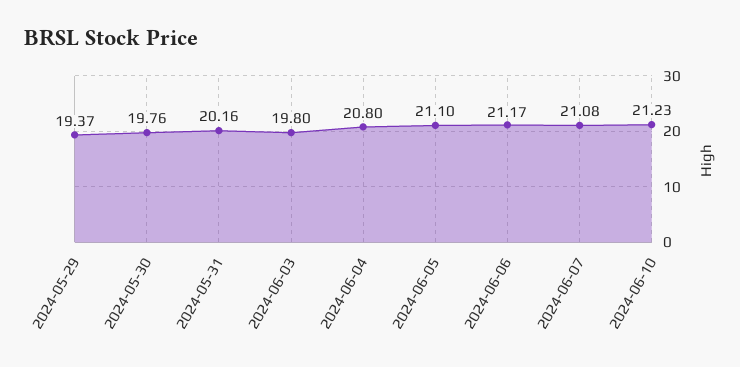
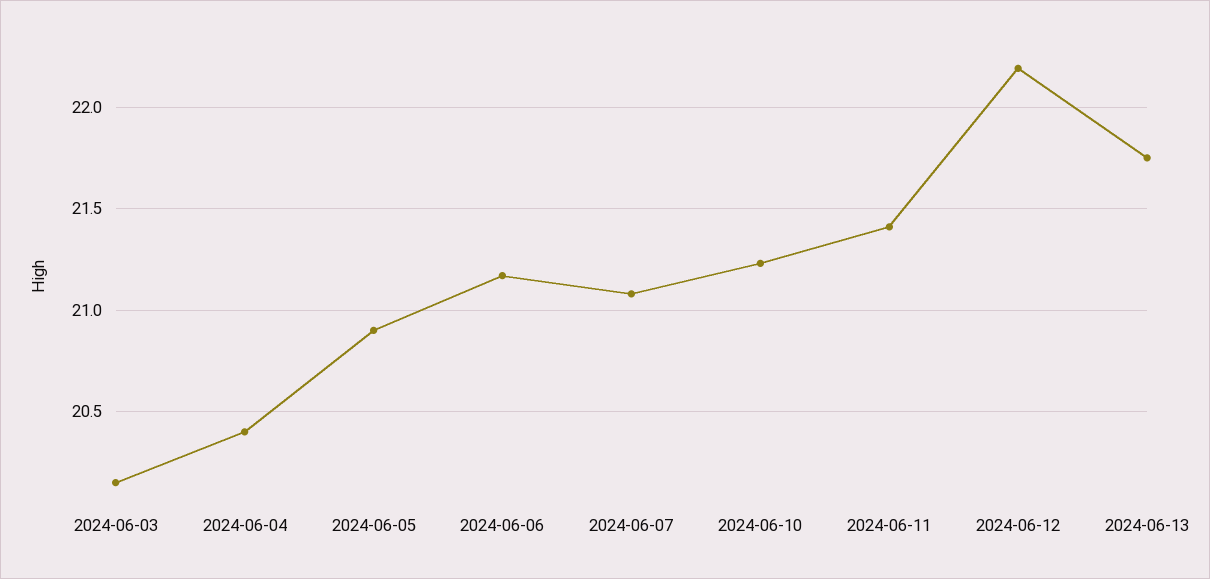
2024-05-29: 19.37 -> none
2024-05-30: 19.76 -> none
2024-05-31: 20.16 -> none
2024-06-03: 19.8 -> 20.15
2024-06-04: 20.8 -> 20.4
2024-06-05: 21.1 -> 20.9
2024-06-11: none -> 21.4
2024-06-12: none -> 22.2
2024-06-13: none -> 21.75

